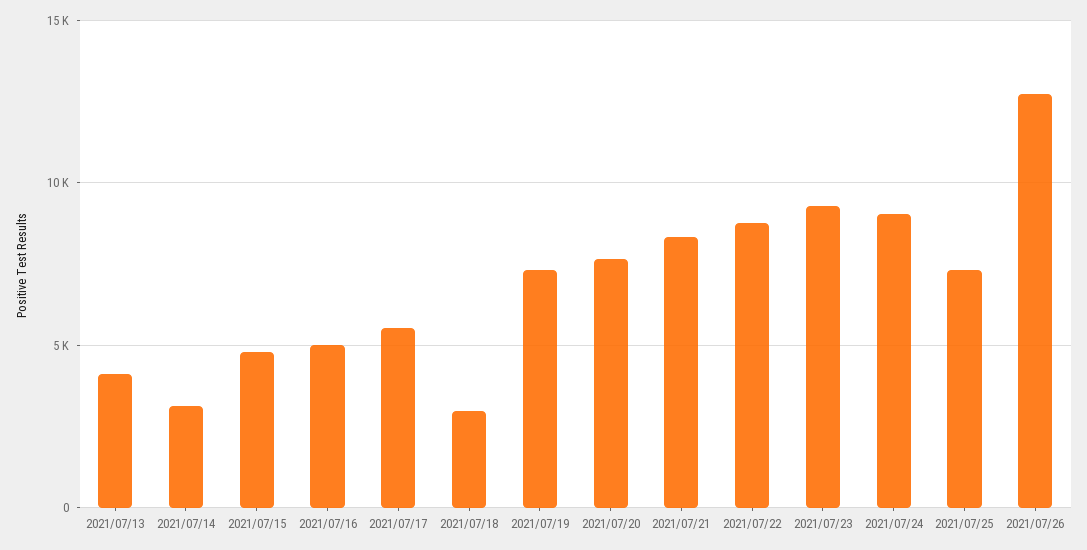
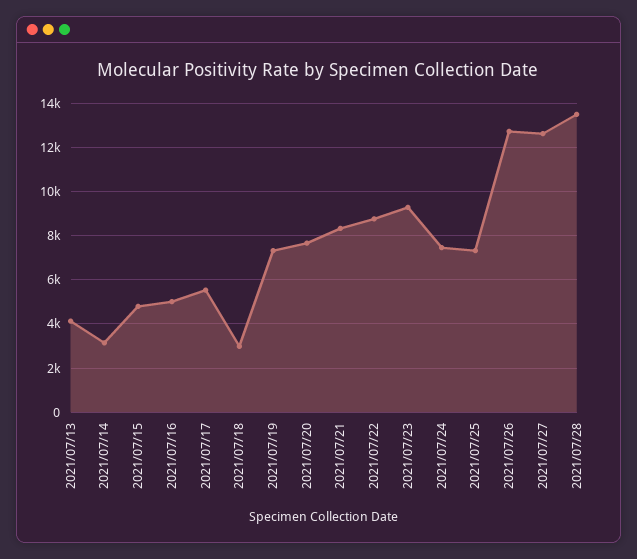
2021/07/24: 9000 -> 7500
2021/07/27: none -> 12500
2021/07/28: none -> 13500

